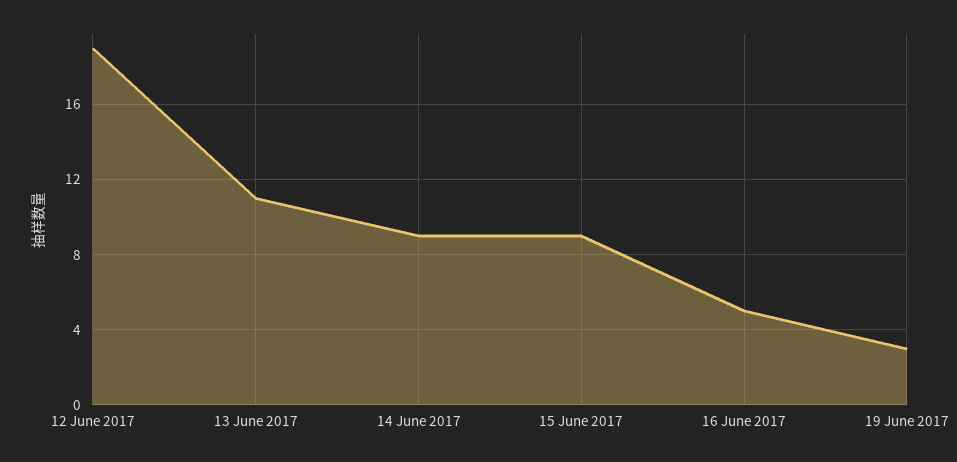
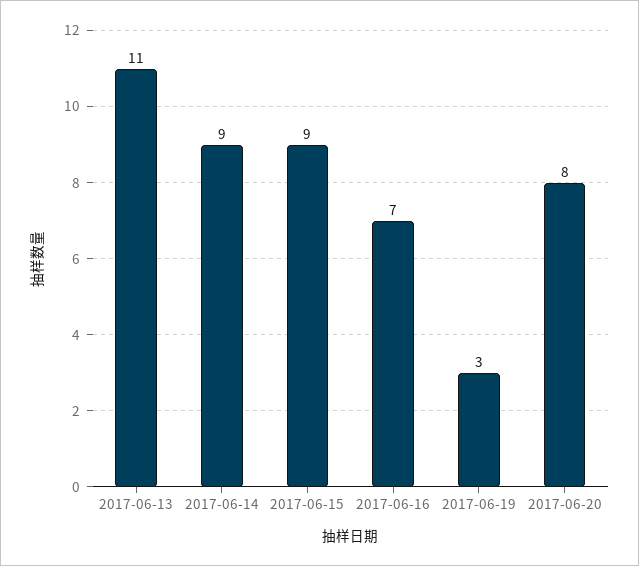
12 June 2017: 19 -> none
16 June 2017: 5 -> 7
2017-06-20: none -> 8

